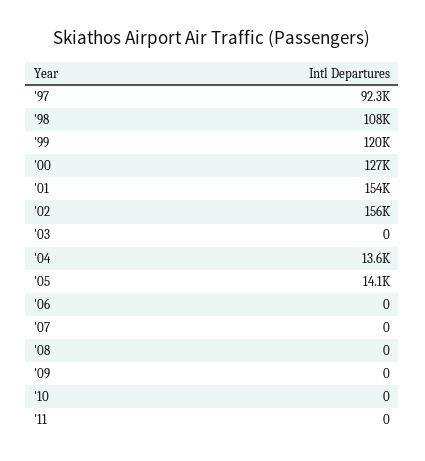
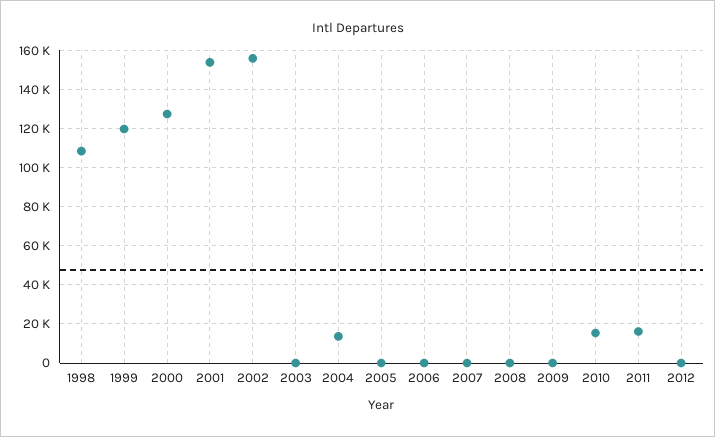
'97: 92300 -> none
'05: 14100 -> 0
'10: 0 -> 15000
'11: 0 -> 15000
2012: none -> 0

